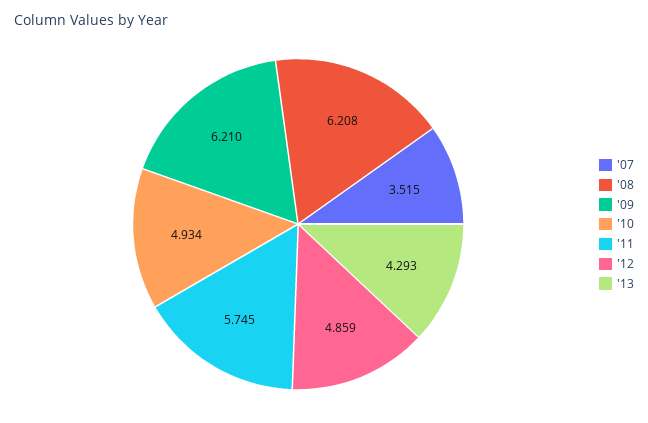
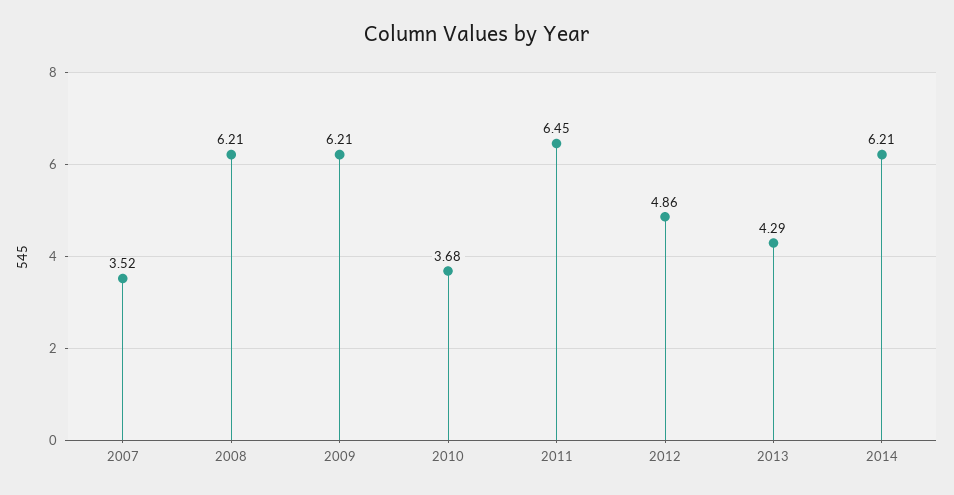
'10: 4.934 -> 3.68
'11: 5.745 -> 6.45
2014: none -> 6.21

